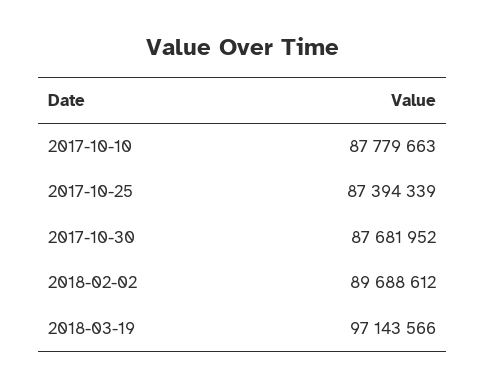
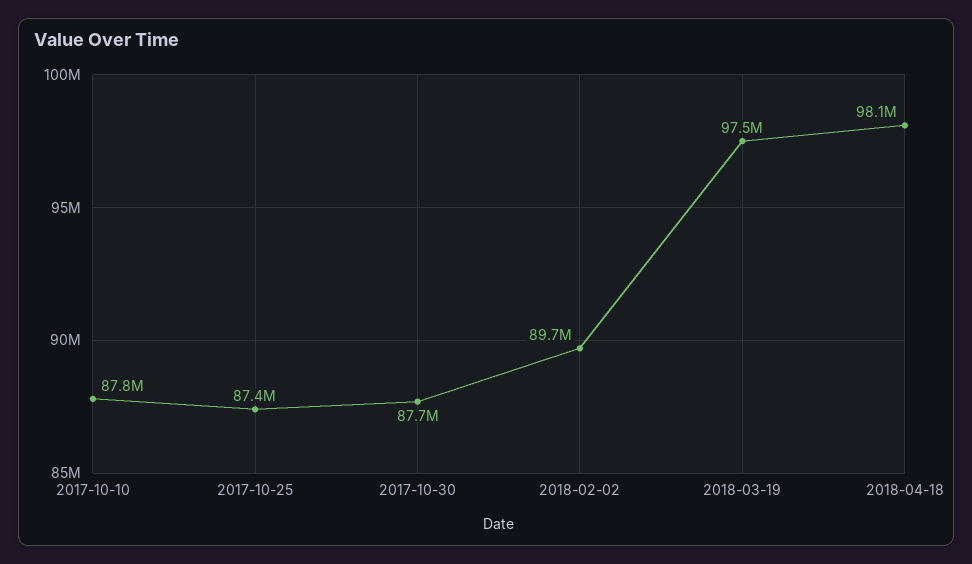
2018-03-19: 97143566 -> 97500000
2018-04-18: none -> 98100000

